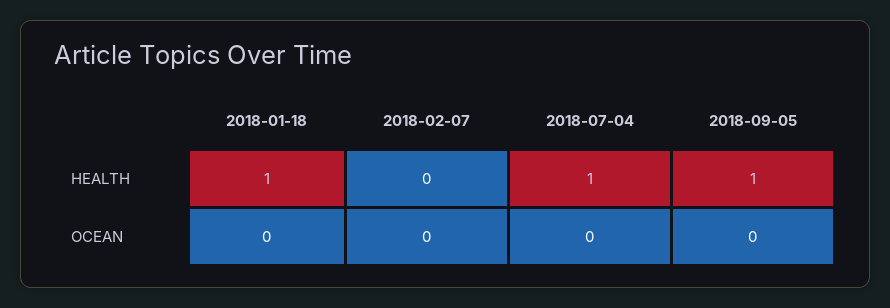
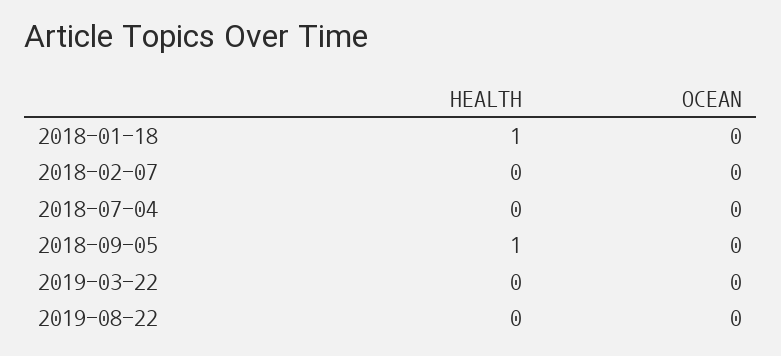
2018-07-04, HEALTH: 1 -> 0
2019-03-22, HEALTH: none -> 0
2019-03-22, OCEAN: none -> 0
2019-08-22, HEALTH: none -> 0
2019-08-22, OCEAN: none -> 0

